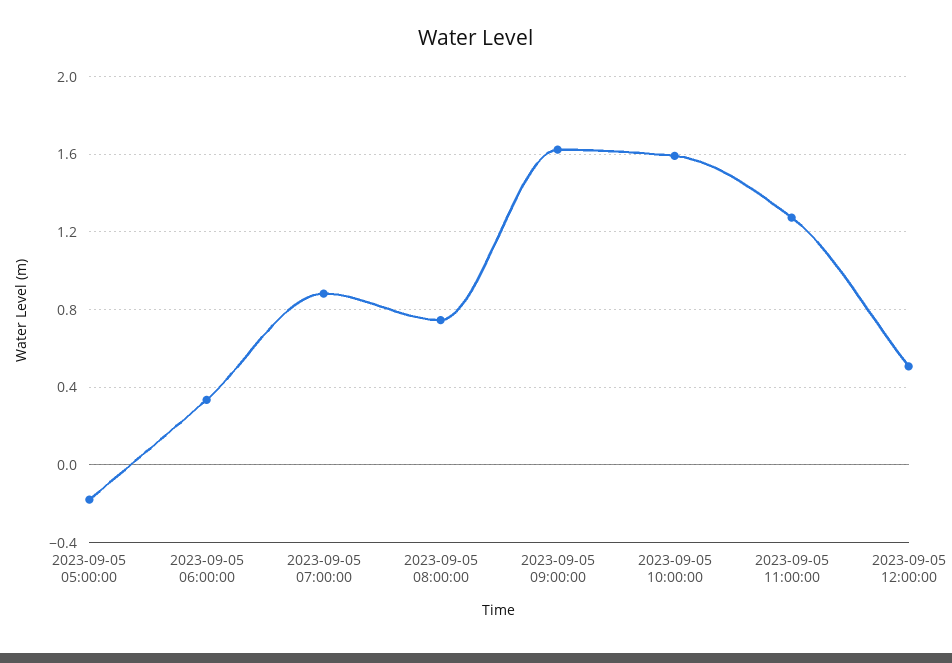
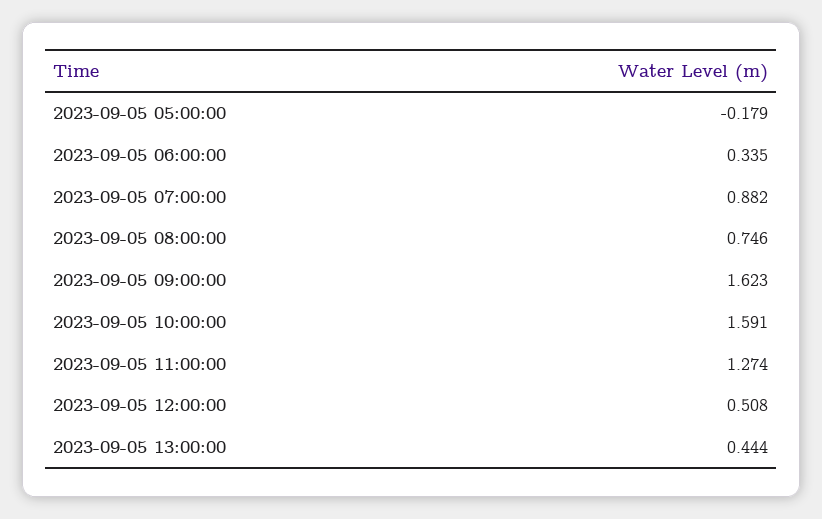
2023-09-05 13:00:00: none -> 0.444

